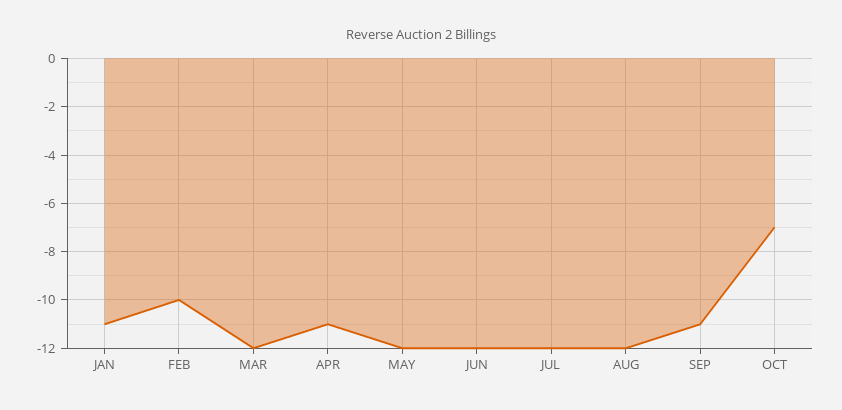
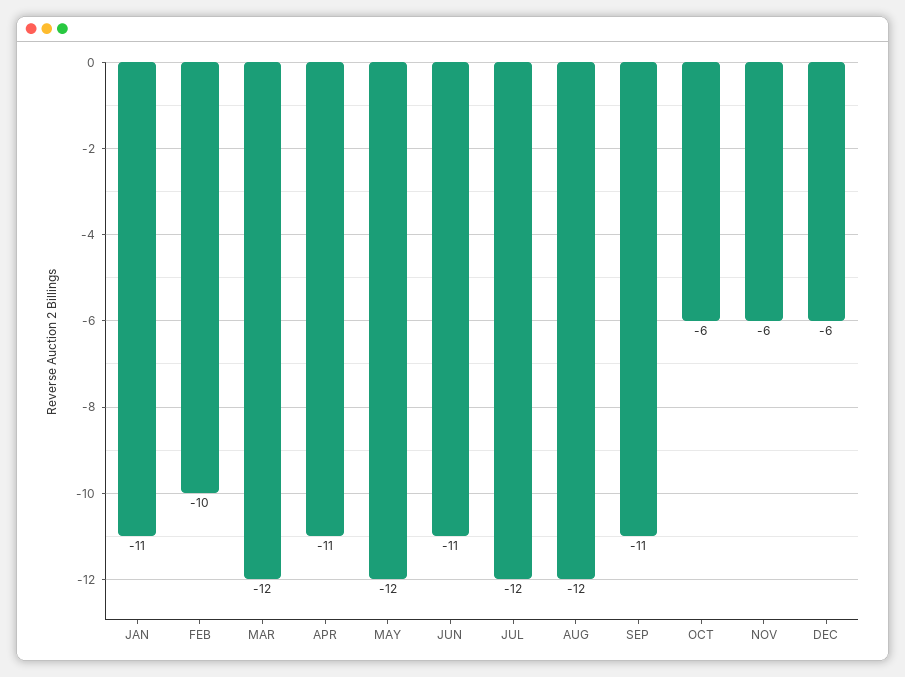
JUN: -12 -> -11
OCT: -7 -> -6
NOV: none -> -6
DEC: none -> -6

